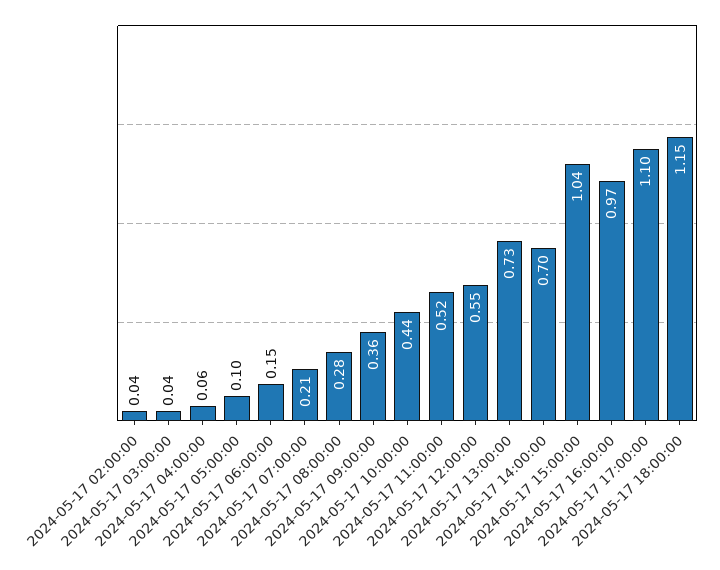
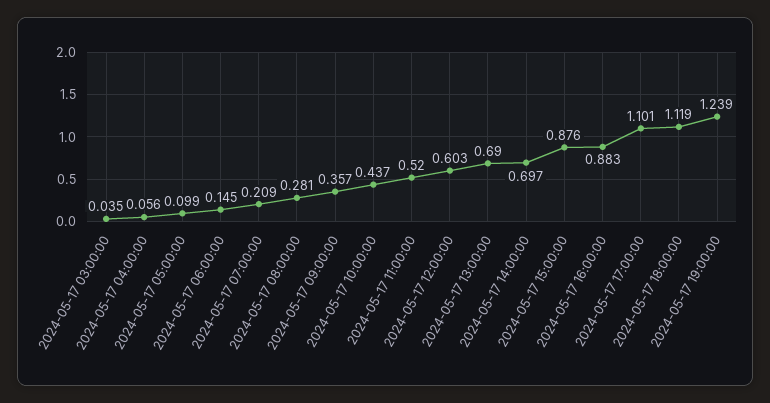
2024-05-17 02:00:00: 0.04 -> none
2024-05-17 12:00:00: 0.55 -> 0.603
2024-05-17 13:00:00: 0.73 -> 0.69
2024-05-17 15:00:00: 1.04 -> 0.876
2024-05-17 16:00:00: 0.97 -> 0.883
2024-05-17 18:00:00: 1.15 -> 1.119
2024-05-17 19:00:00: none -> 1.239

